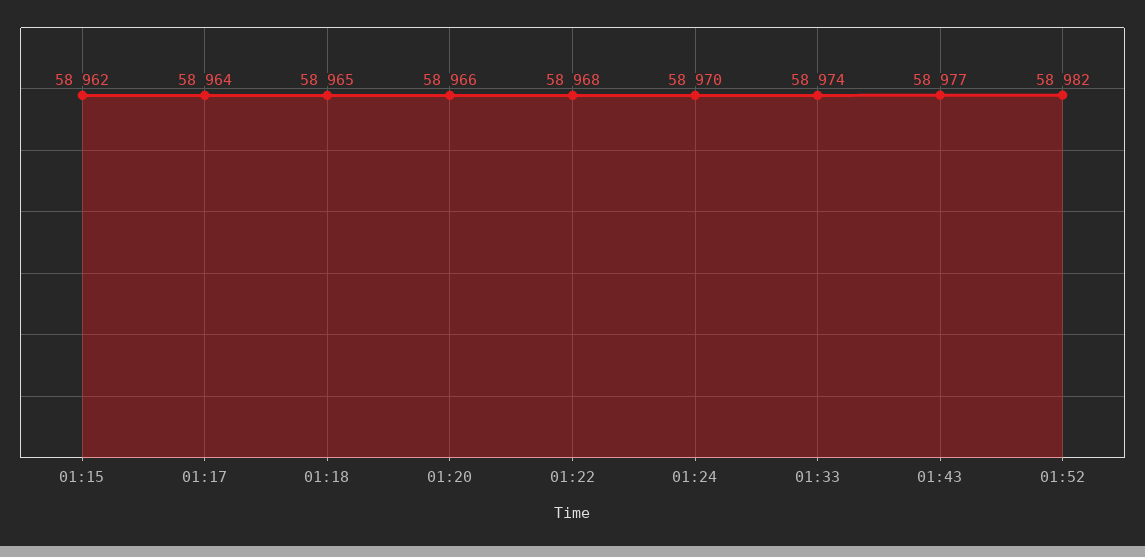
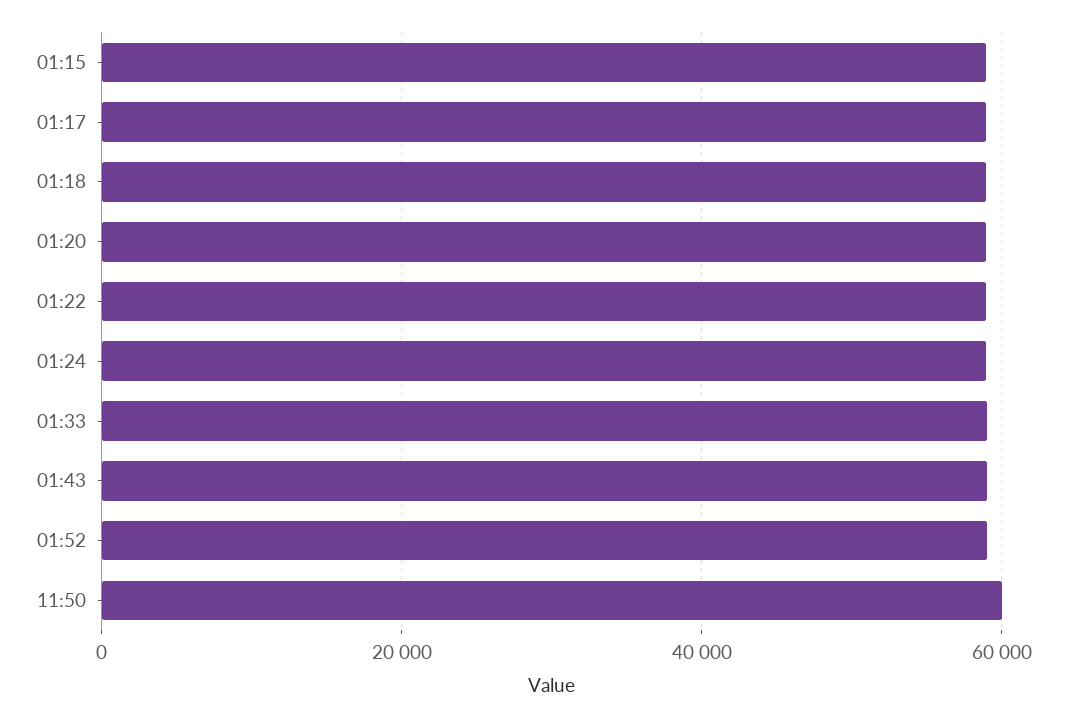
11:50: none -> 60000

